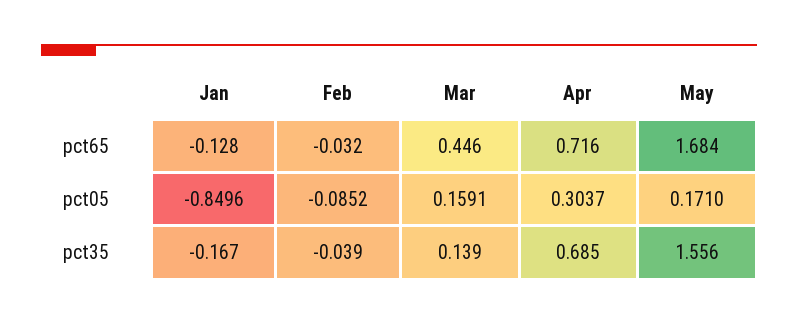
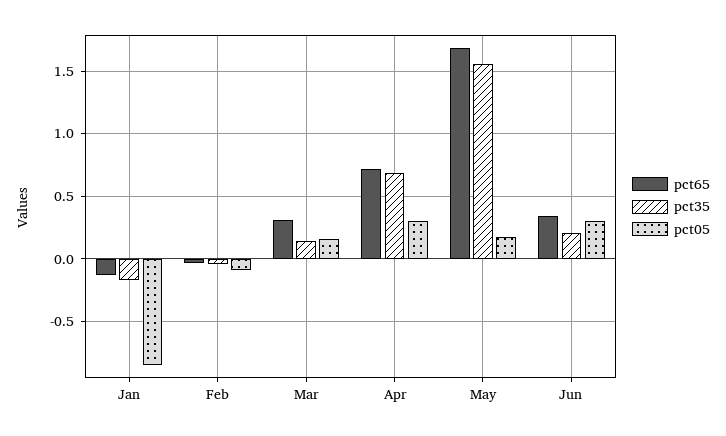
pct65, Mar: 0.446 -> 0.3
pct65, Jun: none -> 0.35
pct35, Jun: none -> 0.2
pct05, Jun: none -> 0.3

